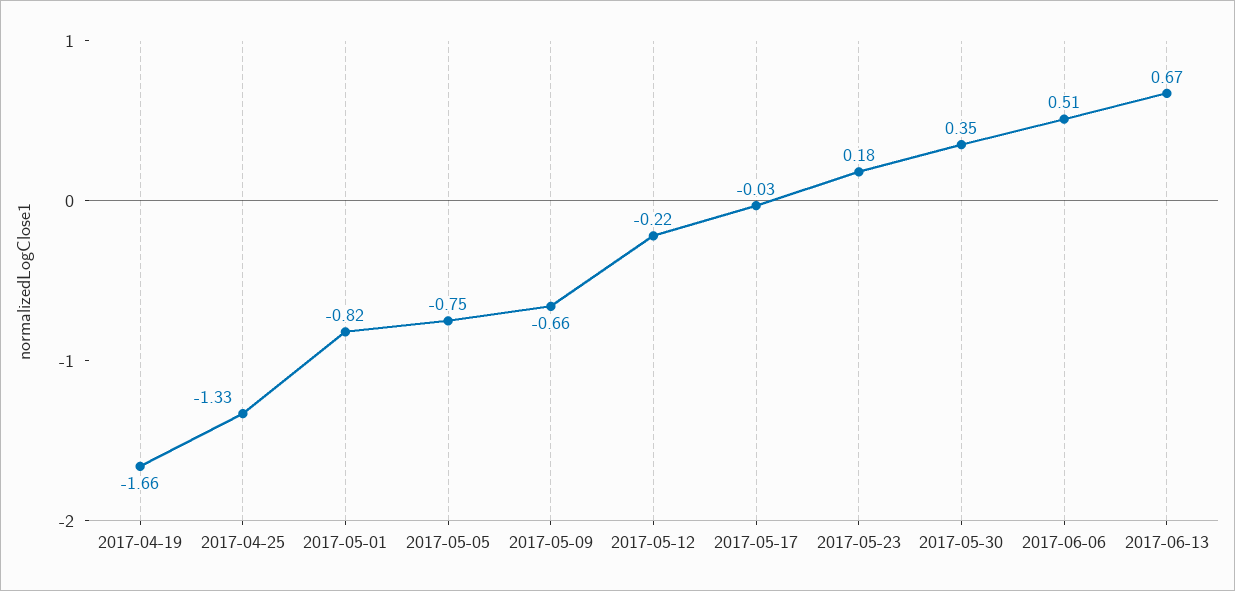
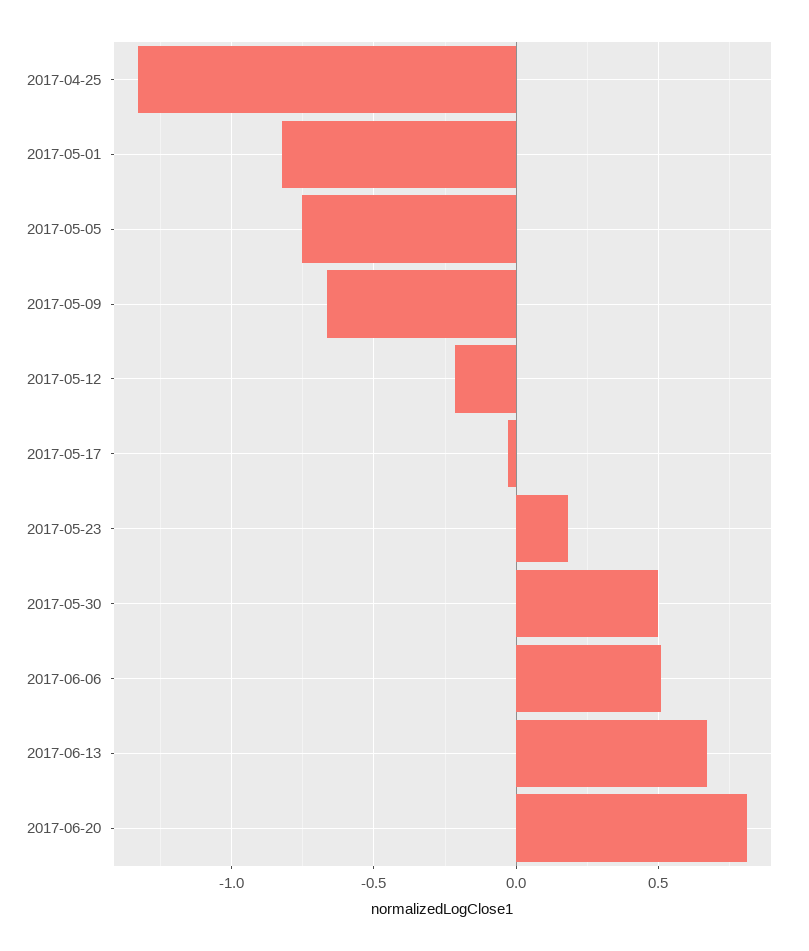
2017-04-19: -1.66 -> none
2017-05-30: 0.35 -> 0.5
2017-06-20: none -> 0.8

